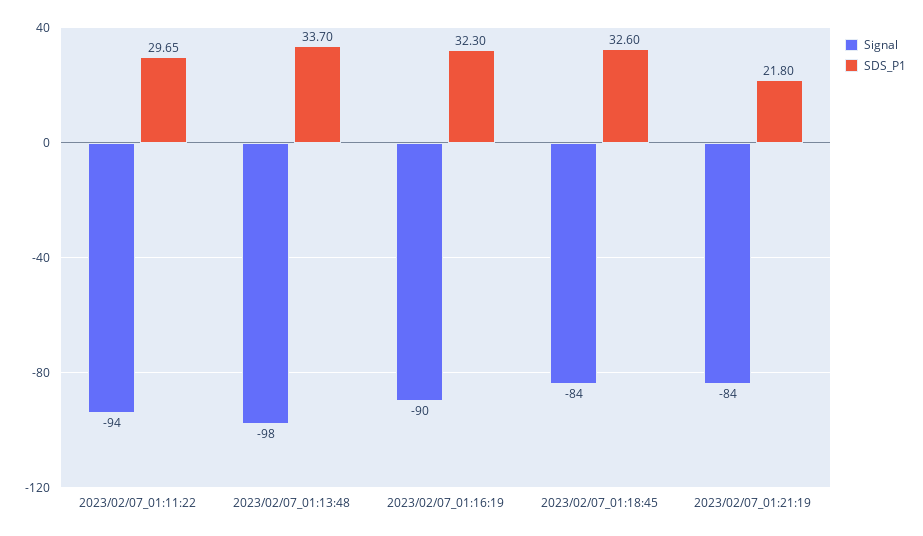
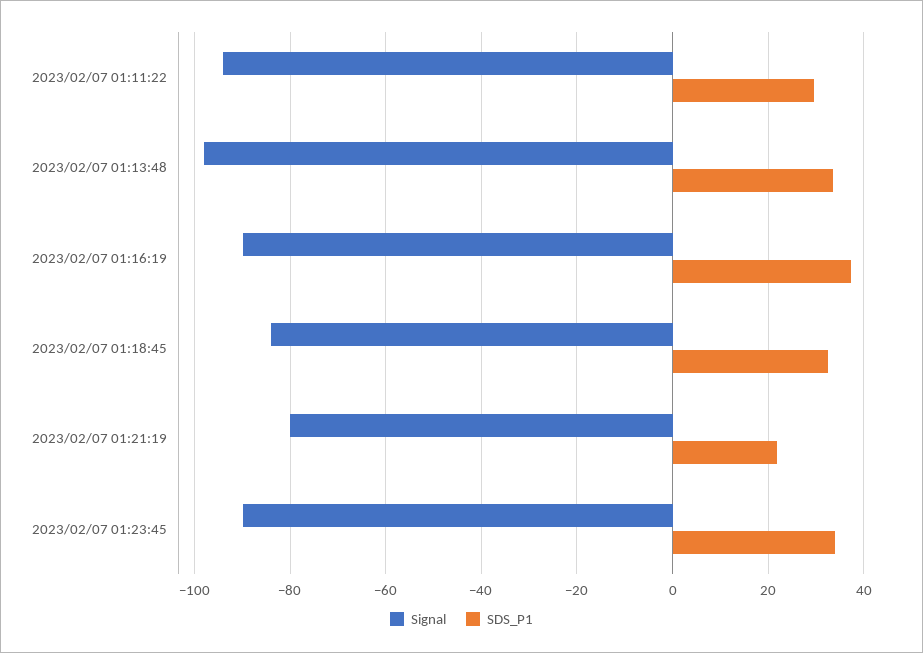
SDS_P1, 2023/02/07_01:16:19: 32.3 -> 38
Signal, 2023/02/07_01:21:19: -84 -> -80
Signal, 2023/02/07 01:23:45: none -> -90
SDS_P1, 2023/02/07 01:23:45: none -> 34

